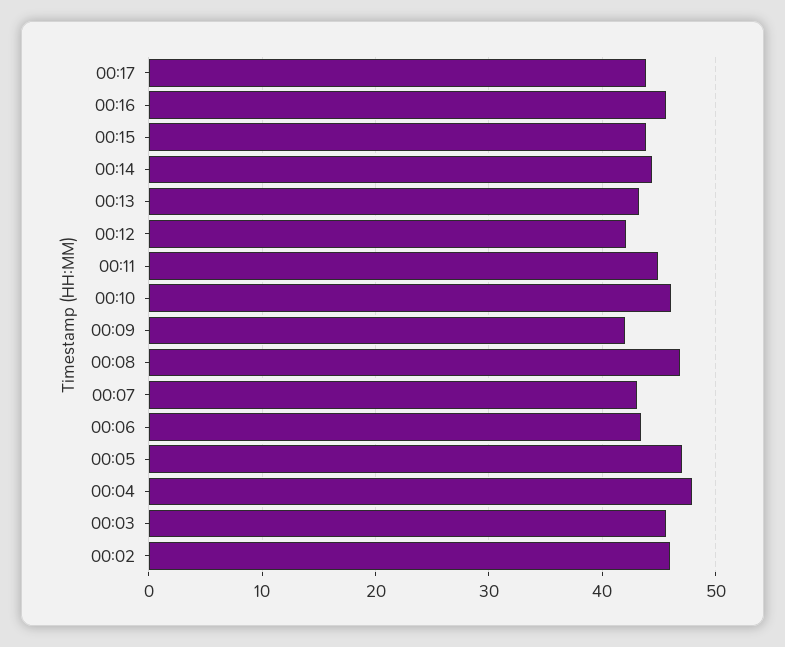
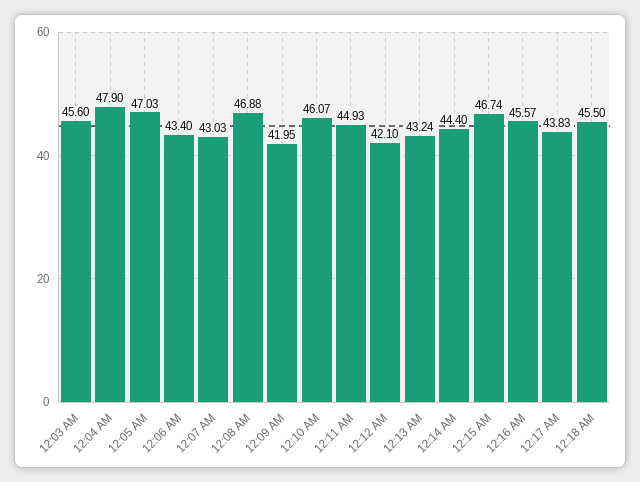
00:15: 44 -> 46.74
00:02: 46 -> none
12:18 AM: none -> 45.5

